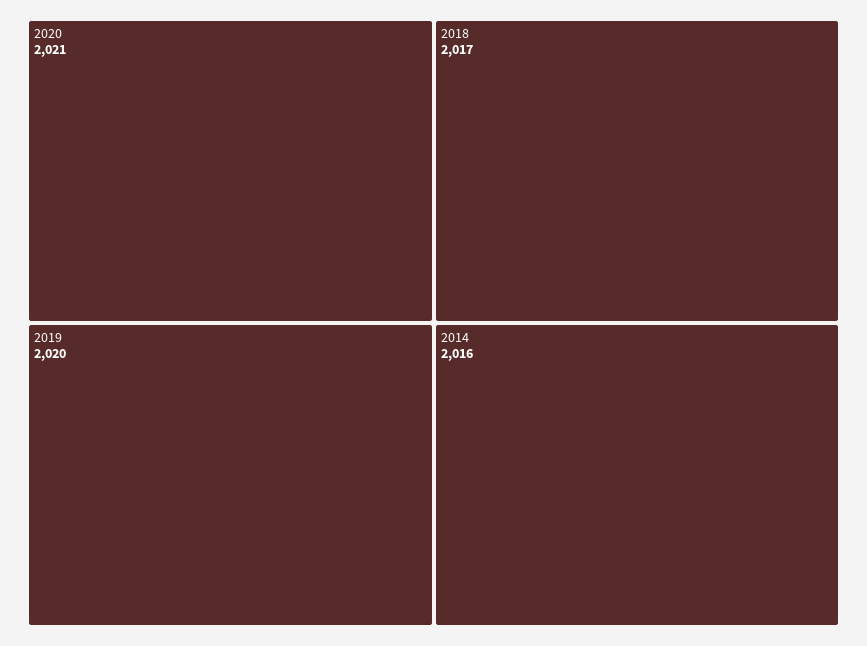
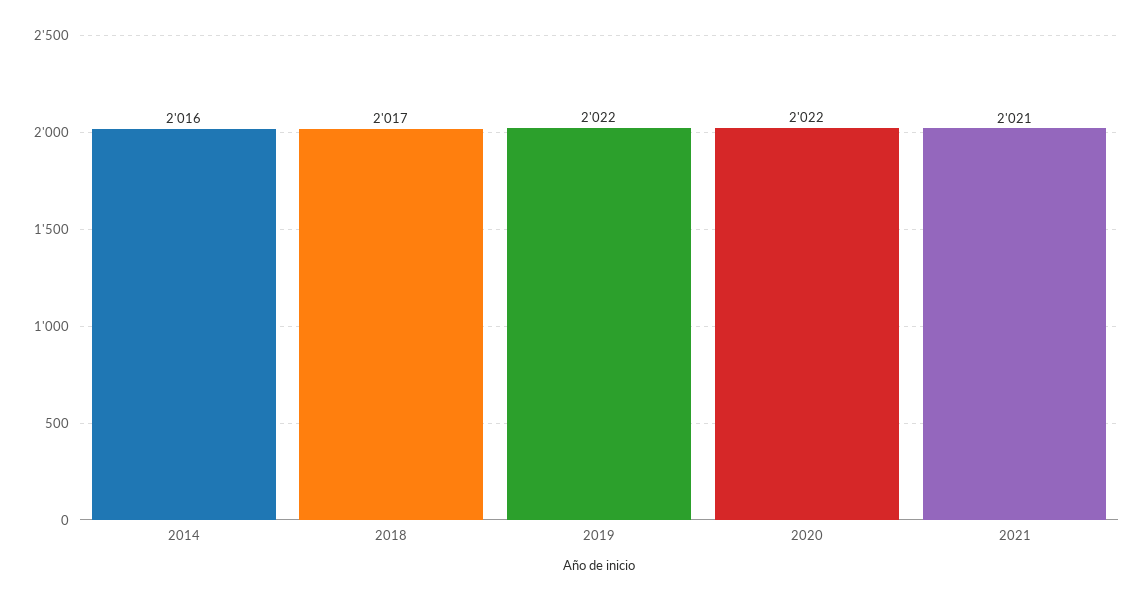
2020: 2021 -> 2022
2019: 2020 -> 2022
2021: none -> 2021

